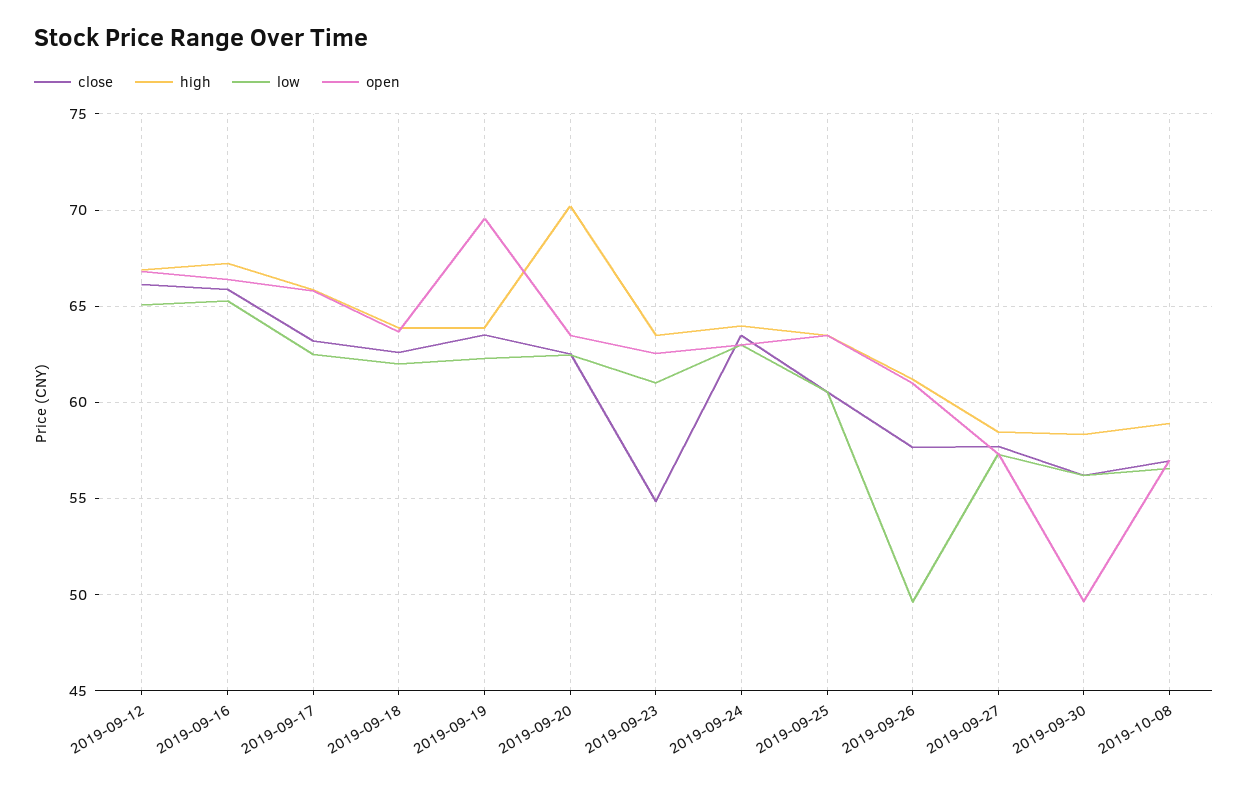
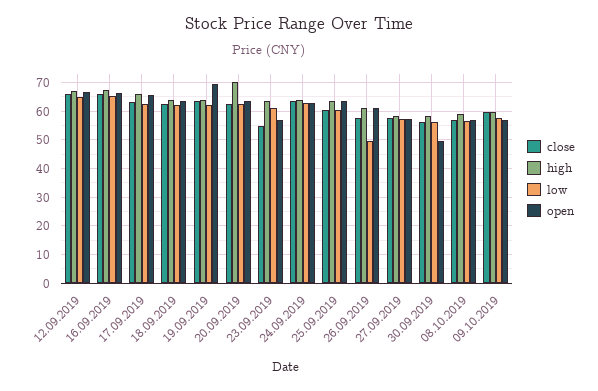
open, 2019-09-23: 62.5 -> 57.5
close, 09.10.2019: none -> 60
high, 09.10.2019: none -> 60
low, 09.10.2019: none -> 57.5
open, 09.10.2019: none -> 57.5

